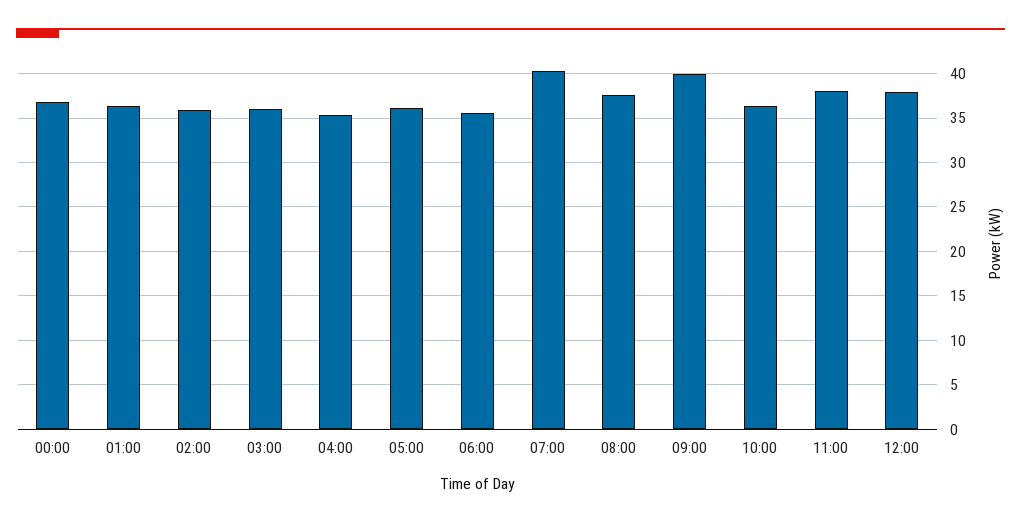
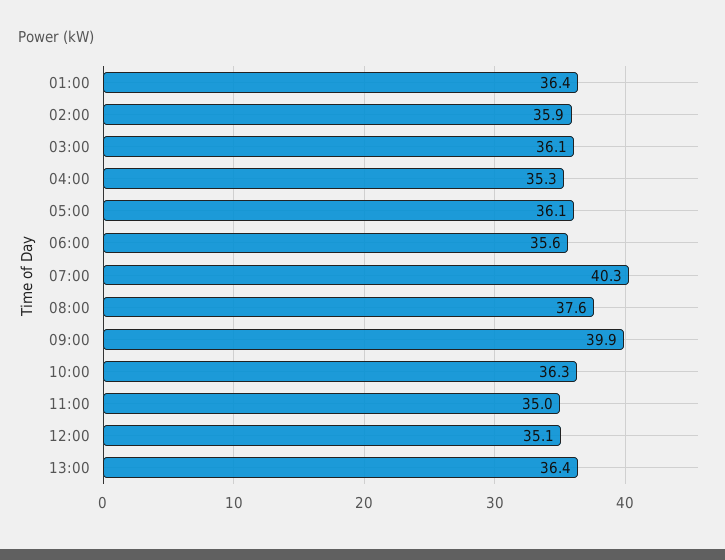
00:00: 37 -> none
11:00: 38 -> 35
12:00: 38 -> 35.1
13:00: none -> 36.4

